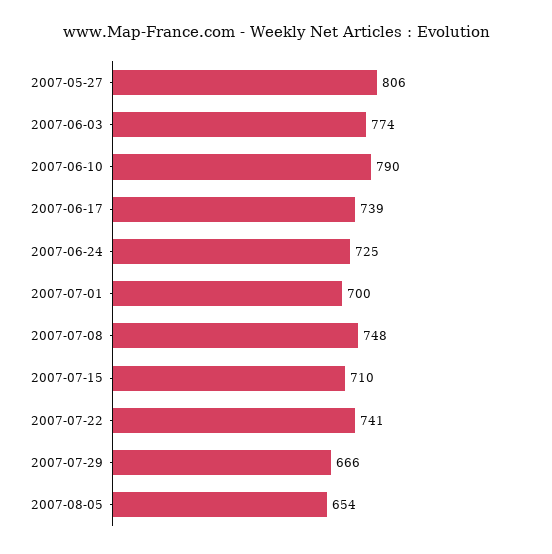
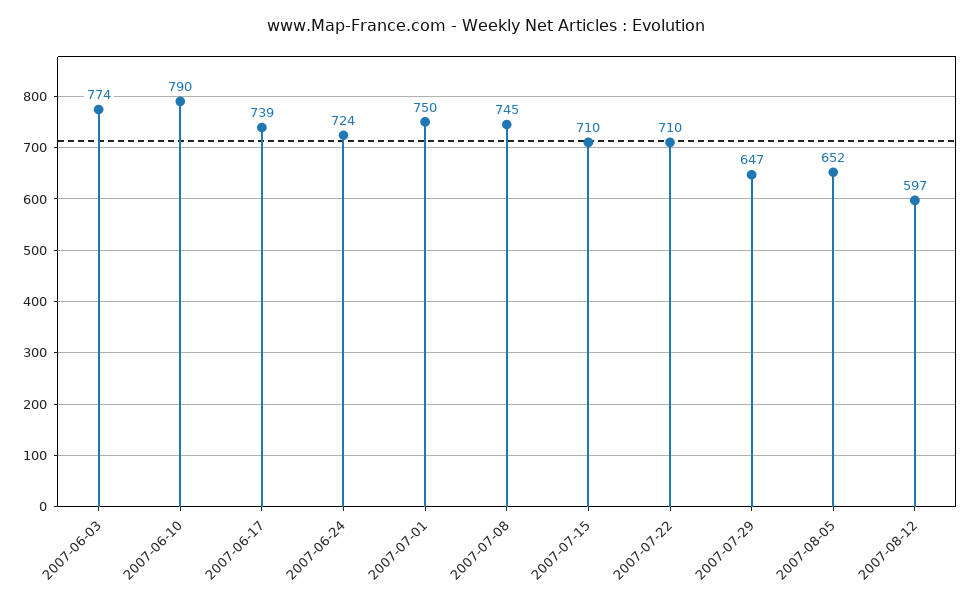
2007-05-27: 806 -> none
2007-06-24: 725 -> 724
2007-07-01: 700 -> 750
2007-07-08: 748 -> 745
2007-07-22: 741 -> 710
2007-07-29: 666 -> 647
2007-08-05: 654 -> 652
2007-08-12: none -> 597

